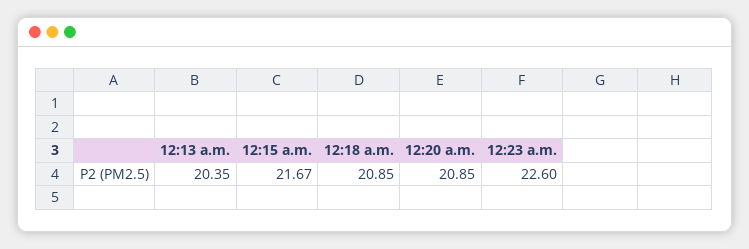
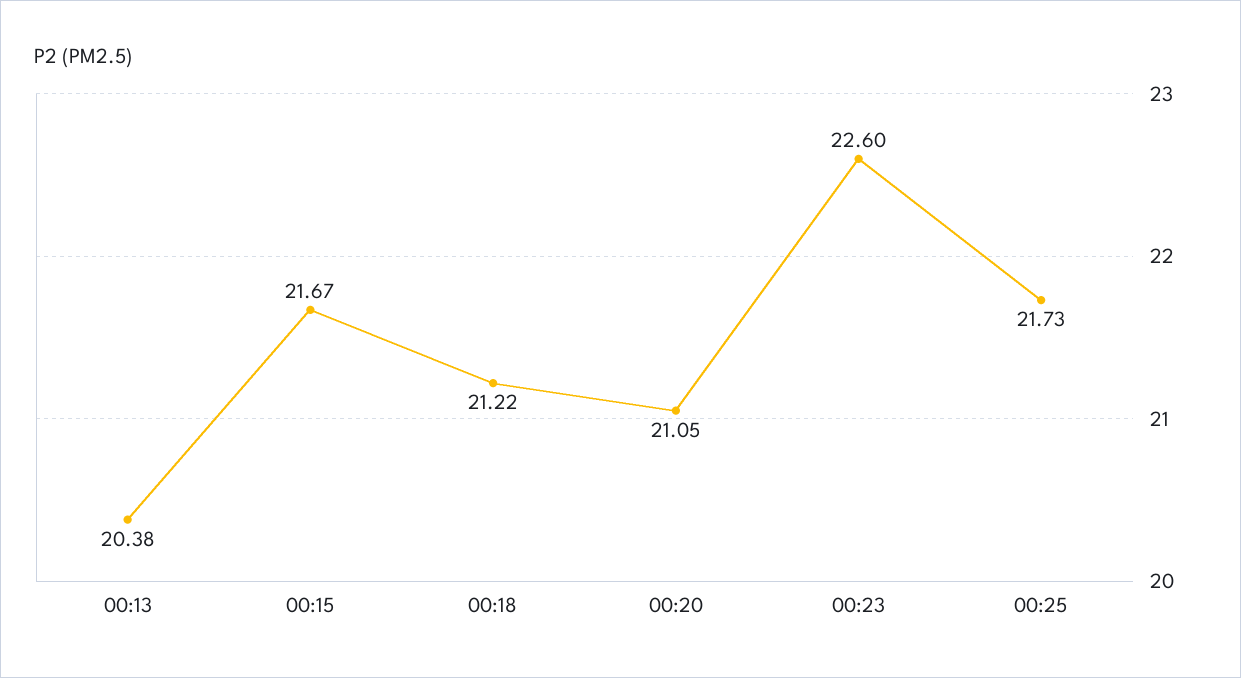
12:13 a.m.: 20.35 -> 20.38
12:18 a.m.: 20.85 -> 21.22
12:20 a.m.: 20.85 -> 21.05
00:25: none -> 21.73

